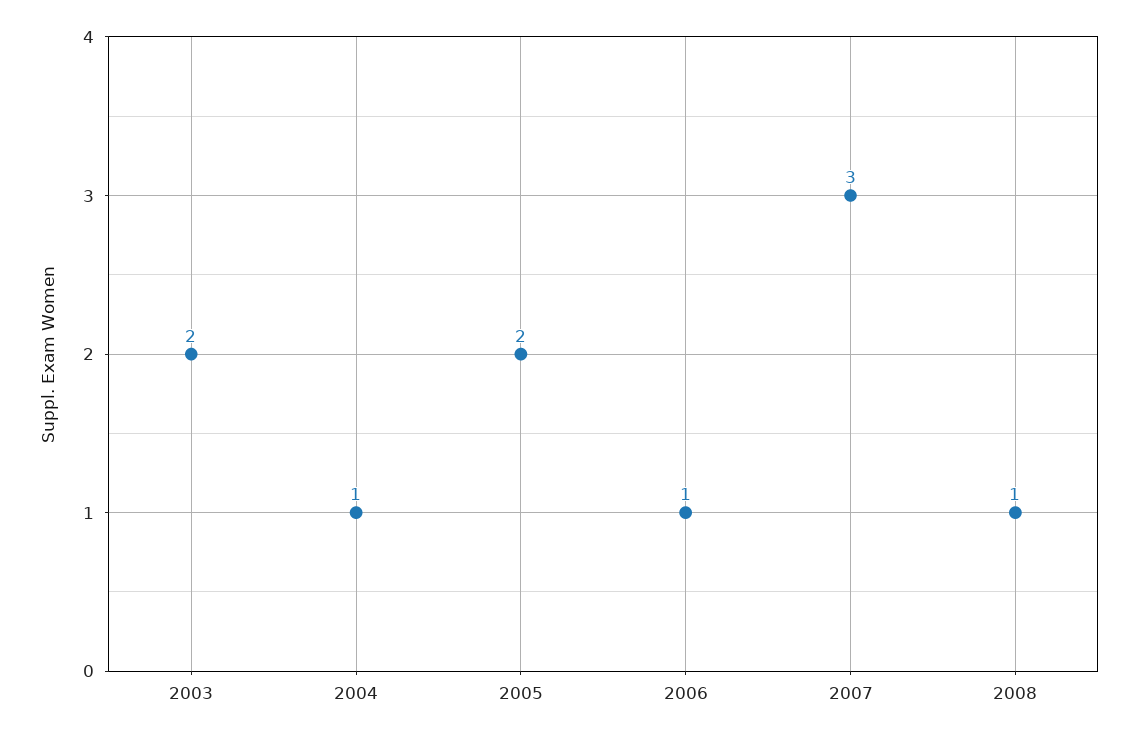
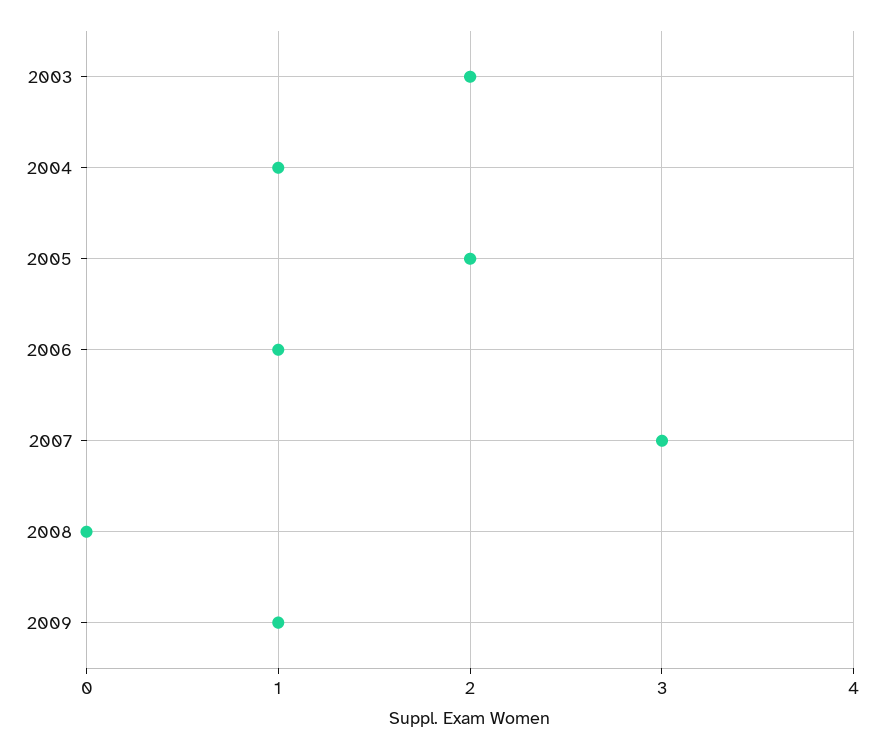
2008: 1 -> 0
2009: none -> 1

